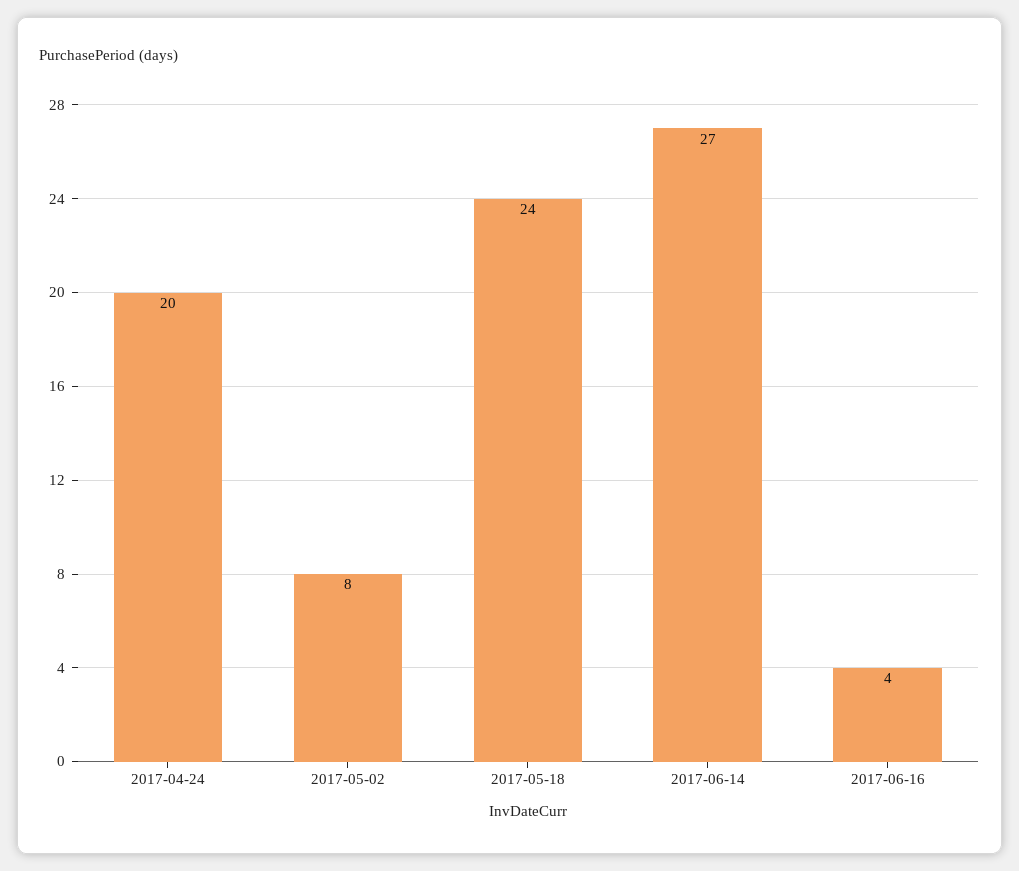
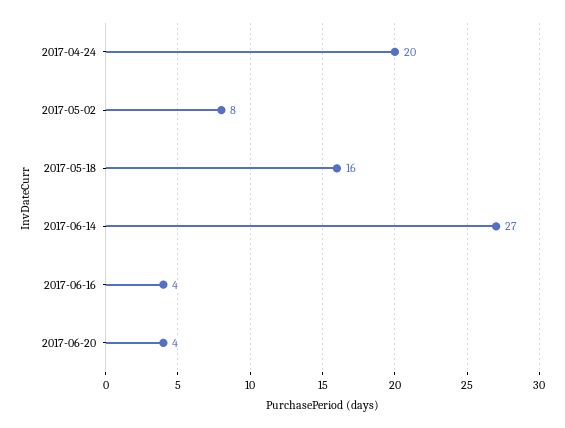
2017-05-18: 24 -> 16
2017-06-20: none -> 4

